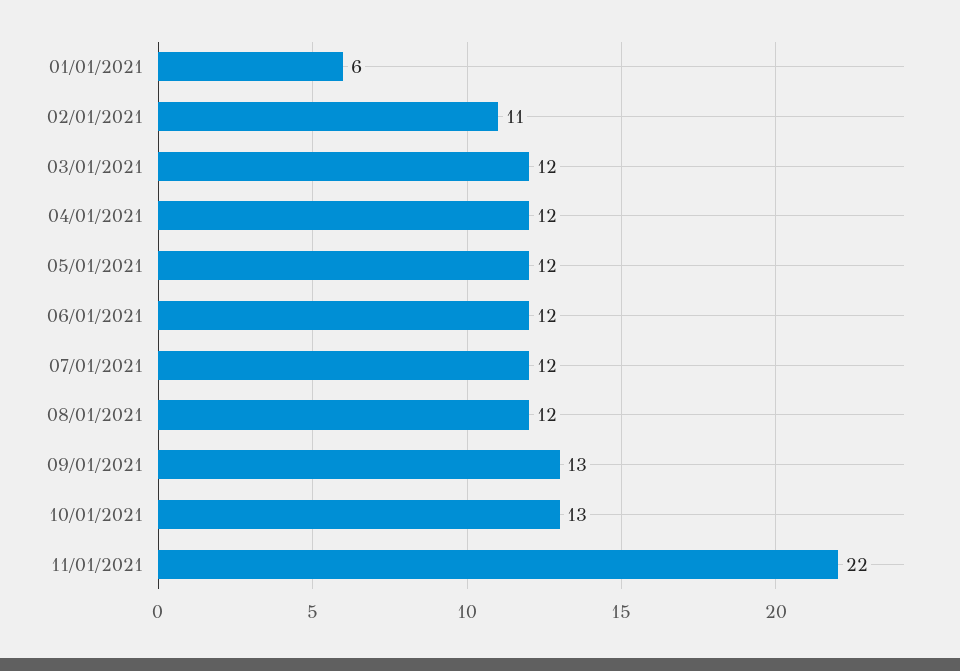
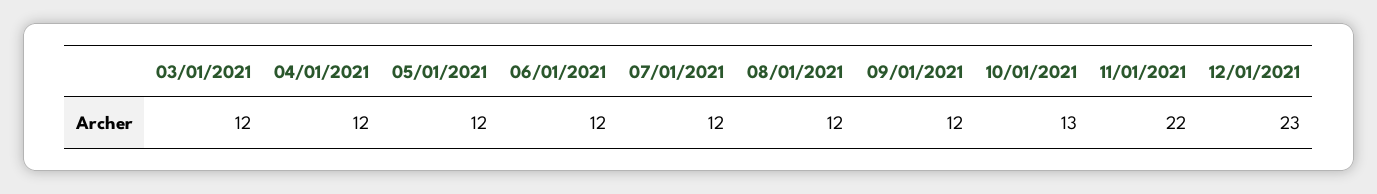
01/01/2021: 6 -> none
02/01/2021: 11 -> none
09/01/2021: 13 -> 12
12/01/2021: none -> 23

